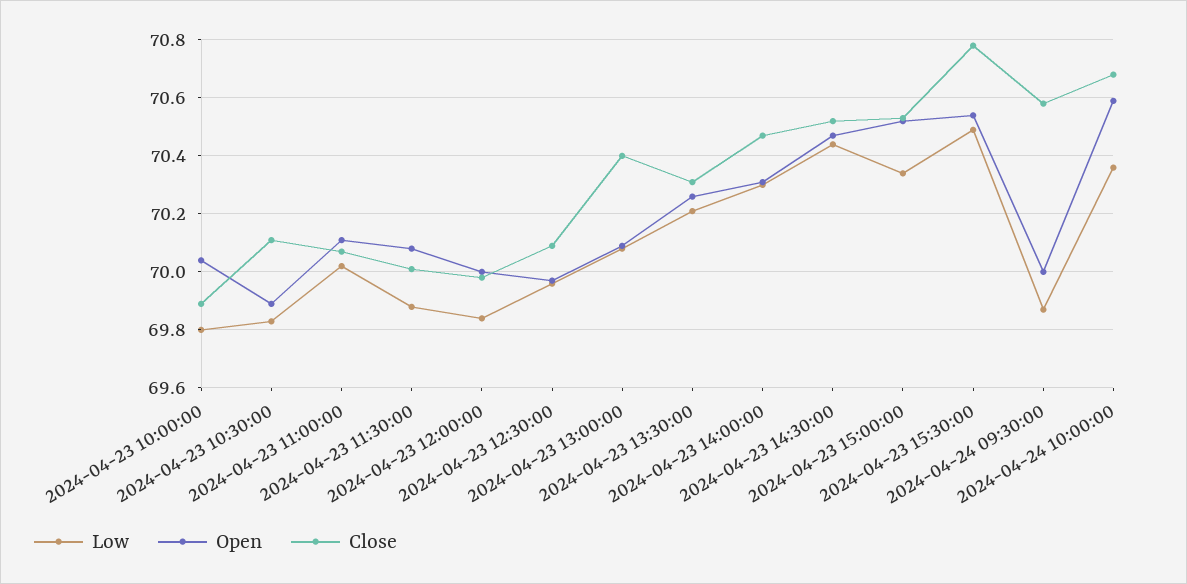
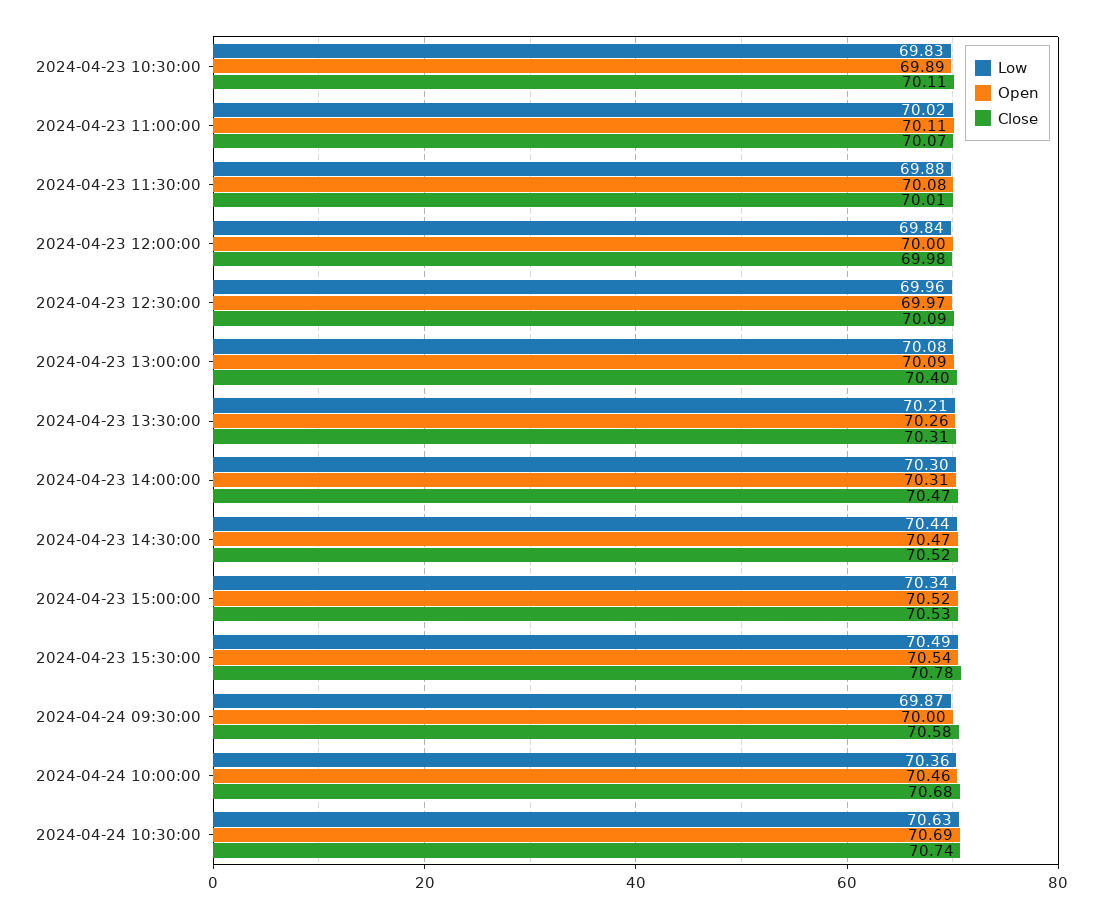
Low, 2024-04-23 10:00:00: 69.8 -> none
Open, 2024-04-23 10:00:00: 70.05 -> none
Close, 2024-04-23 10:00:00: 69.9 -> none
Open, 2024-04-24 10:00:00: 70.6 -> 70.46
Low, 2024-04-24 10:30:00: none -> 70.63
Open, 2024-04-24 10:30:00: none -> 70.69
Close, 2024-04-24 10:30:00: none -> 70.74

